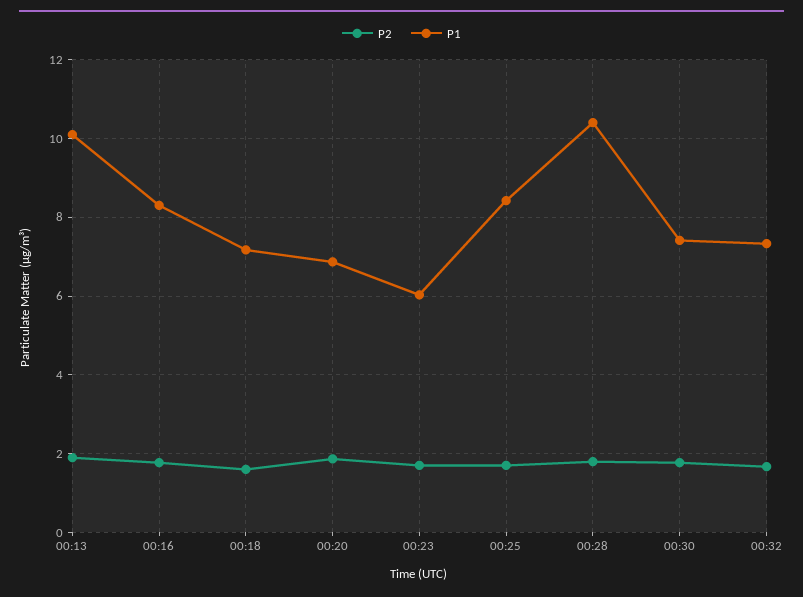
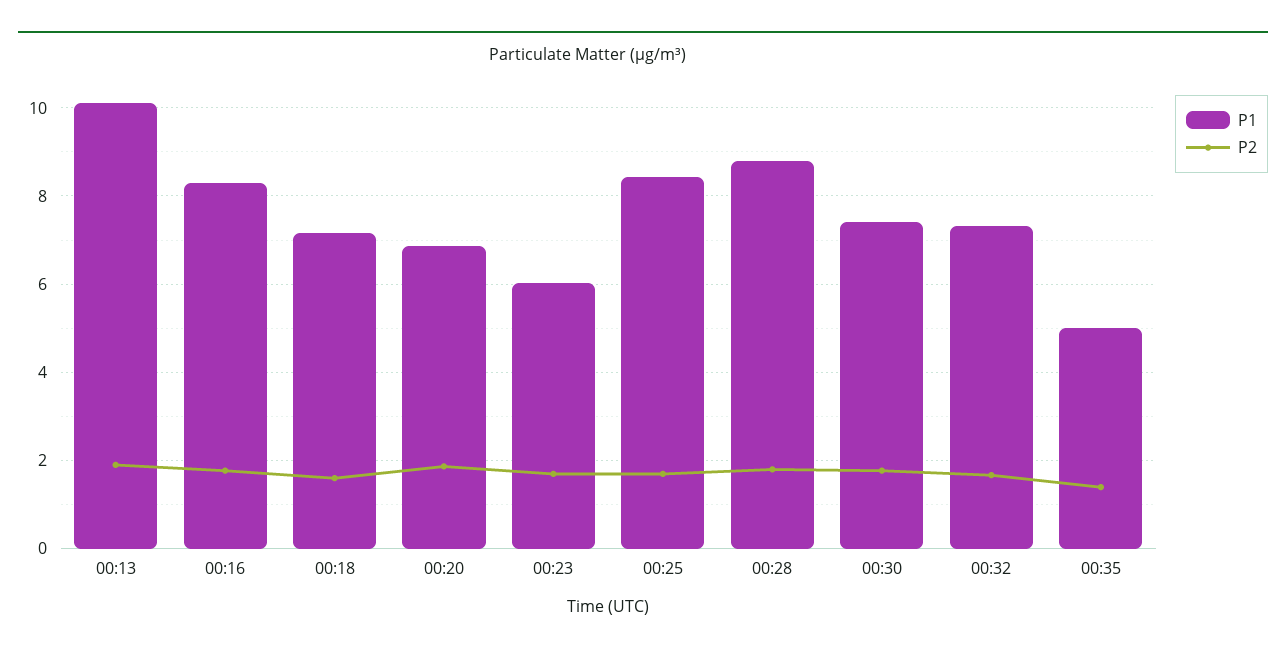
P1, 00:28: 10.4 -> 8.8
P1, 00:35: none -> 5
P2, 00:35: none -> 1.4

